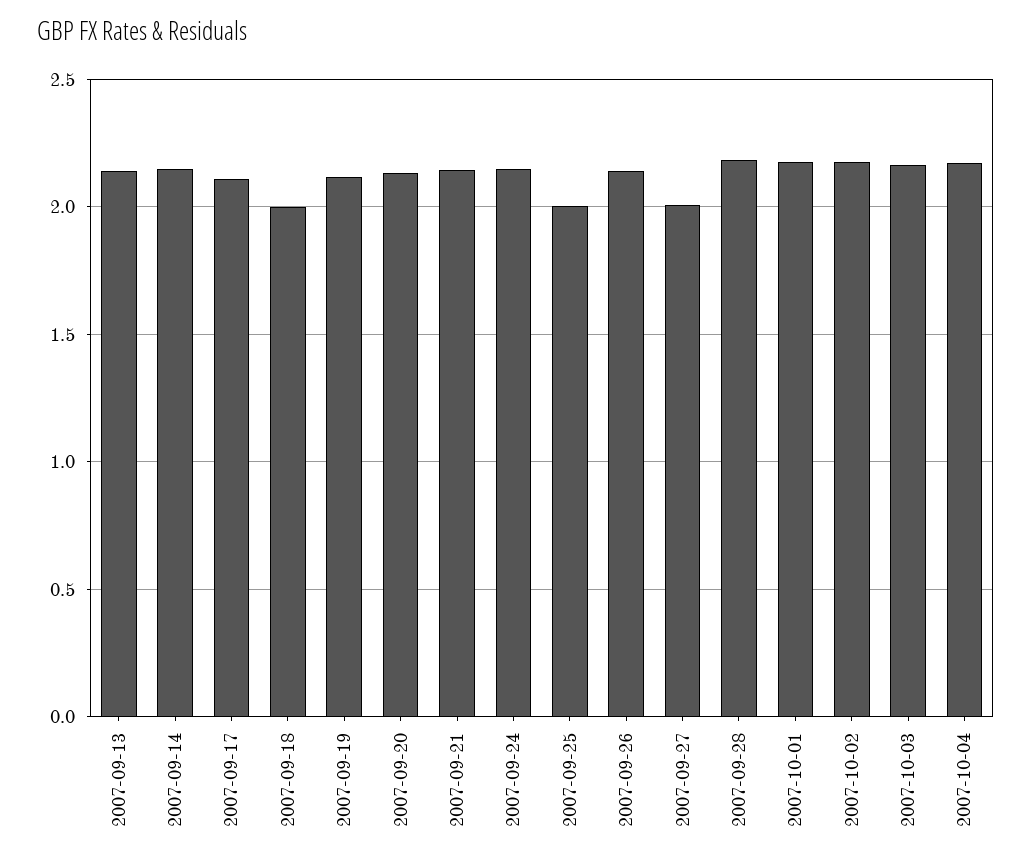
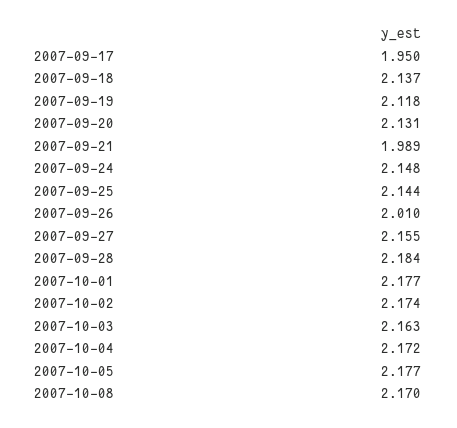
2007-09-13: 2.15 -> none
2007-09-14: 2.15 -> none
2007-09-17: 2.1 -> 1.95
2007-09-18: 2 -> 2.137
2007-09-21: 2.15 -> 1.989
2007-09-25: 2 -> 2.144
2007-09-26: 2.15 -> 2.01
2007-09-27: 2 -> 2.155
2007-10-05: none -> 2.177
2007-10-08: none -> 2.17

